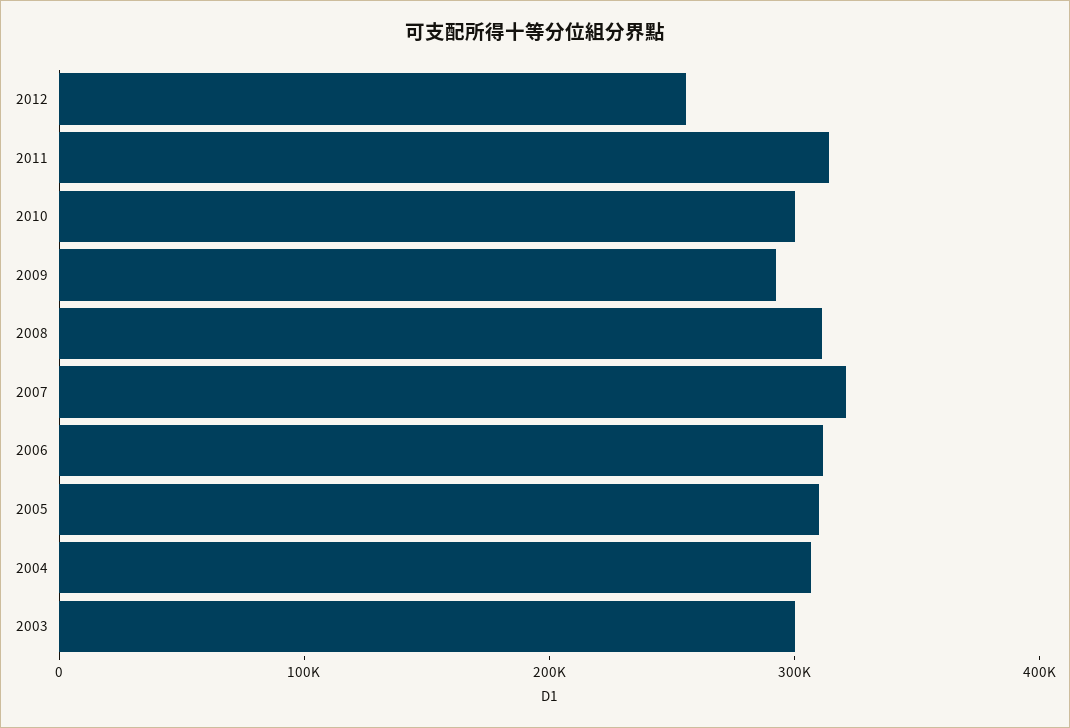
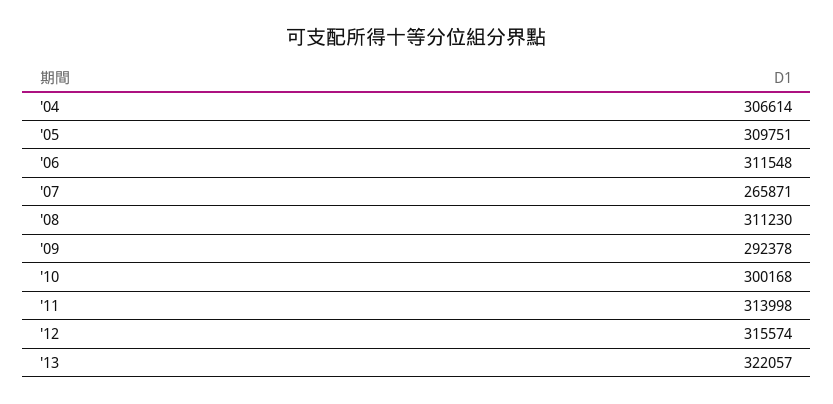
2012: 260000 -> 315574
2007: 320000 -> 265871
2003: 300000 -> none
'13: none -> 322057

